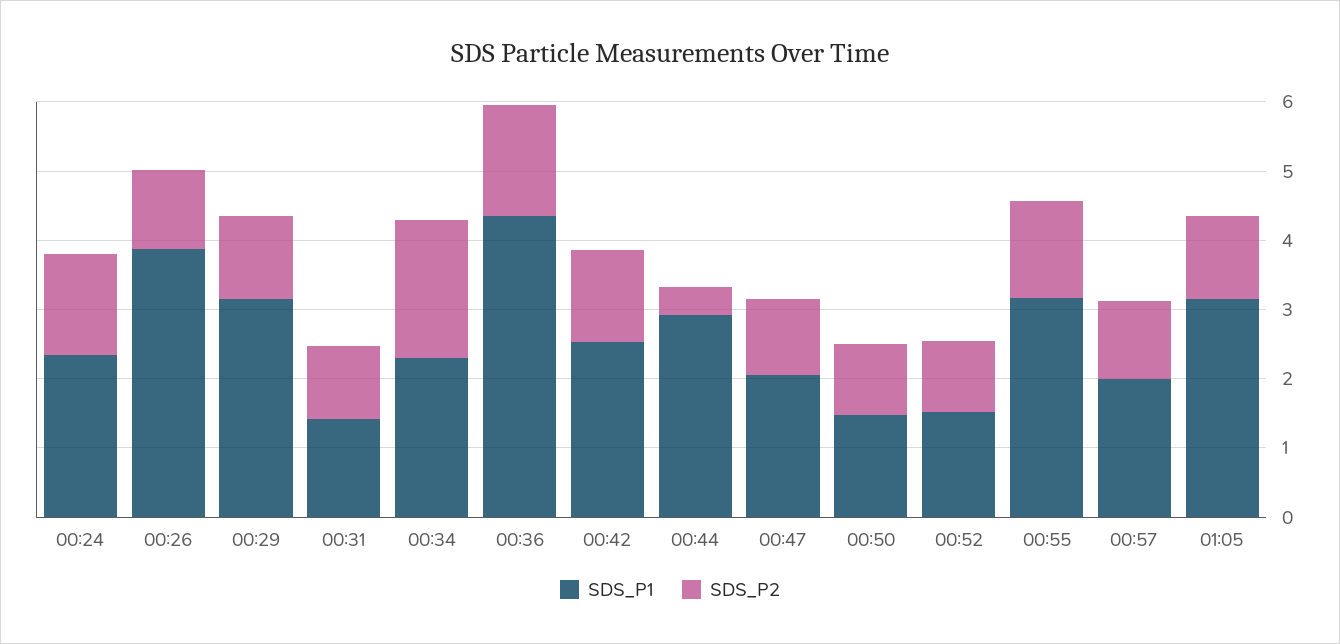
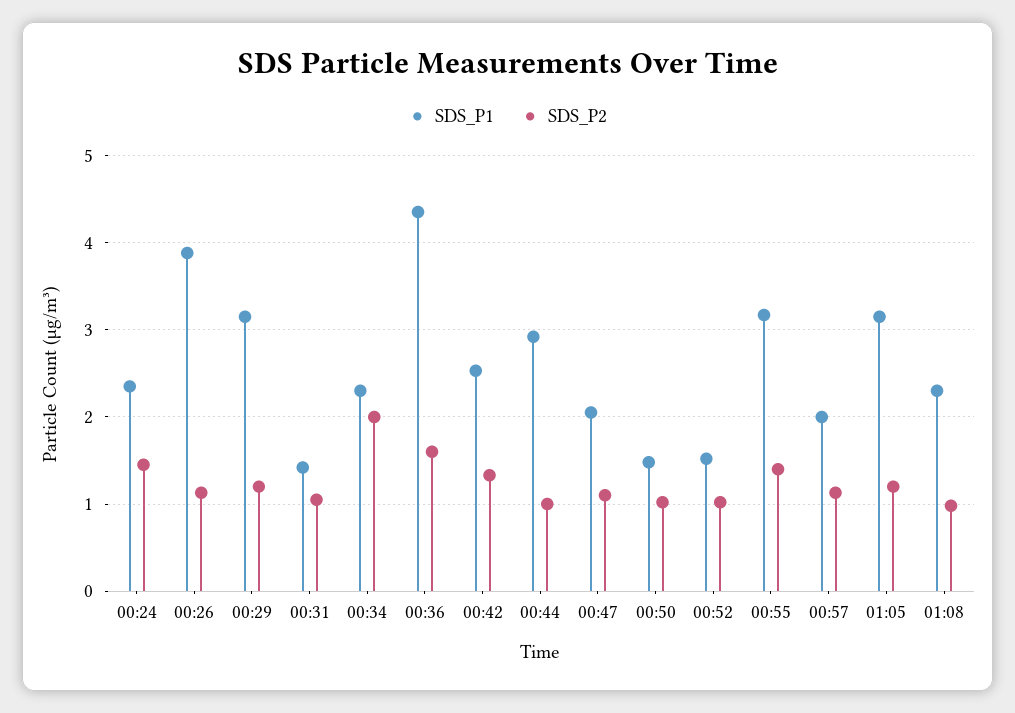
SDS_P2, 00:44: 0.4 -> 1
SDS_P1, 01:08: none -> 2.3
SDS_P2, 01:08: none -> 1

